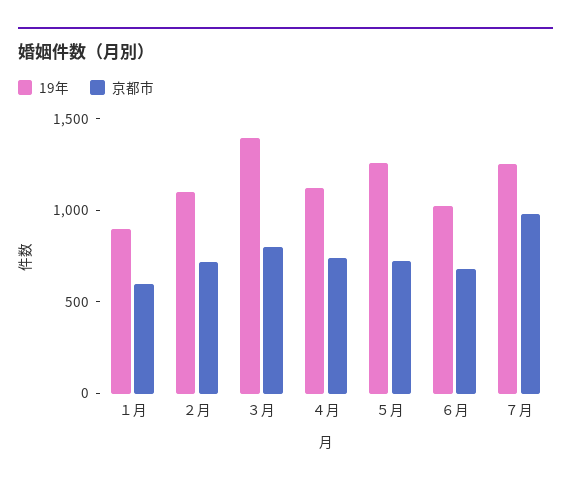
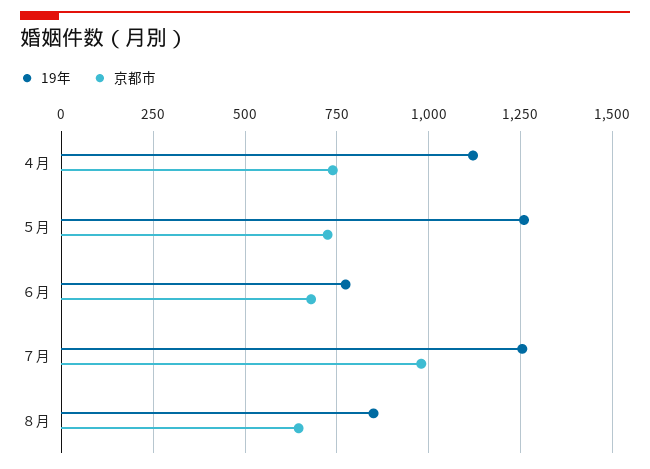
19年, １月: 900 -> none
京都市, １月: 600 -> none
19年, ２月: 1100 -> none
京都市, ２月: 700 -> none
19年, ３月: 1400 -> none
京都市, ３月: 800 -> none
19年, ６月: 1000 -> 775
19年, ８月: none -> 850
京都市, ８月: none -> 650

